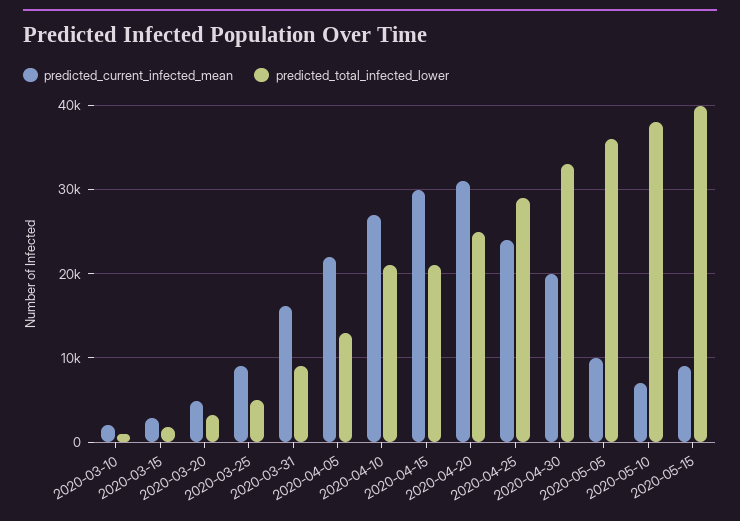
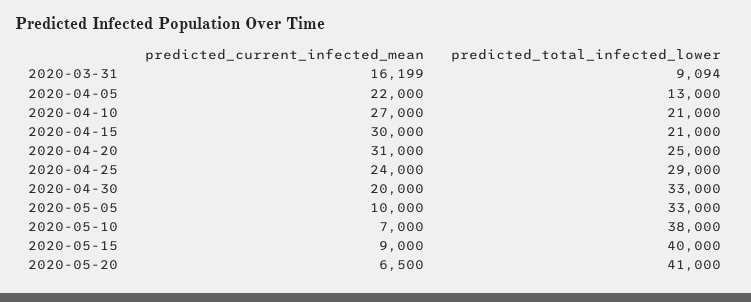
predicted_current_infected_mean, 2020-03-10: 2000 -> none
predicted_total_infected_lower, 2020-03-10: 1000 -> none
predicted_current_infected_mean, 2020-03-15: 3000 -> none
predicted_total_infected_lower, 2020-03-15: 2000 -> none
predicted_current_infected_mean, 2020-03-20: 5000 -> none
predicted_total_infected_lower, 2020-03-20: 3000 -> none
predicted_current_infected_mean, 2020-03-25: 9000 -> none
predicted_total_infected_lower, 2020-03-25: 5000 -> none
predicted_total_infected_lower, 2020-05-05: 36000 -> 33000
predicted_current_infected_mean, 2020-05-20: none -> 6500
predicted_total_infected_lower, 2020-05-20: none -> 41000

